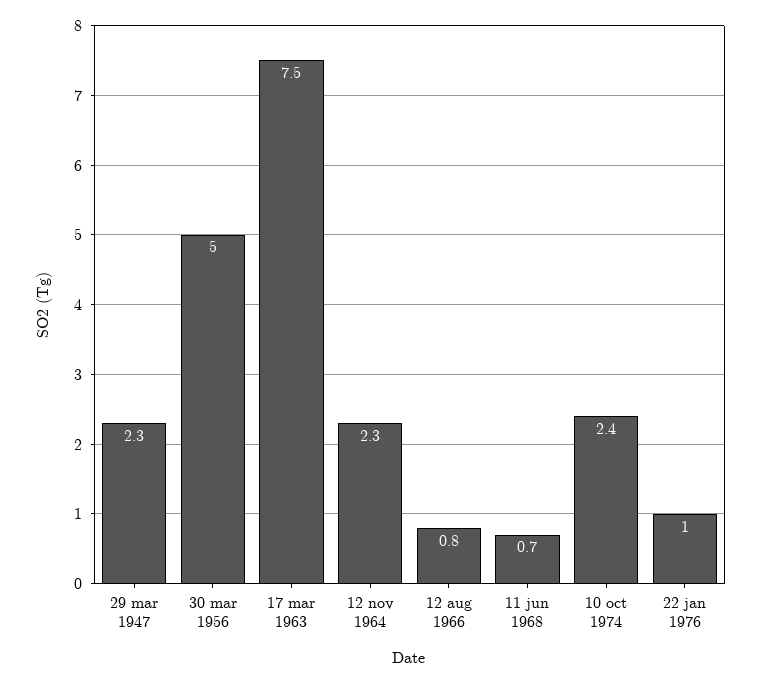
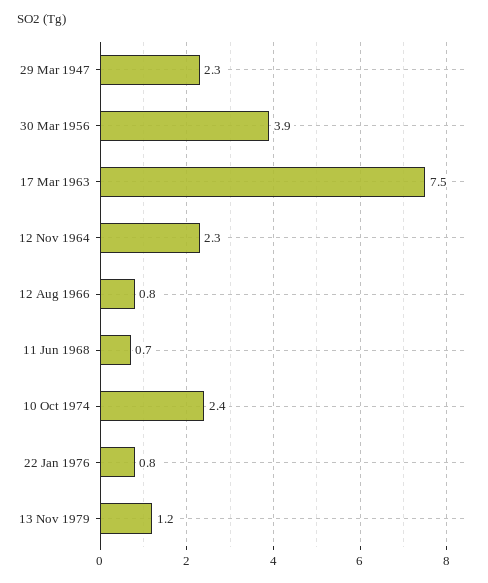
30 mar 1956: 5 -> 3.9
22 jan 1976: 1 -> 0.8
13 Nov 1979: none -> 1.2

